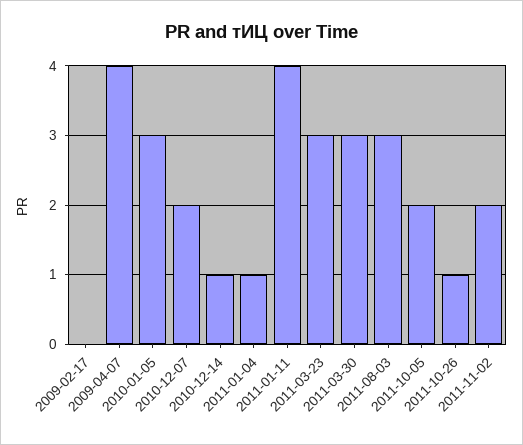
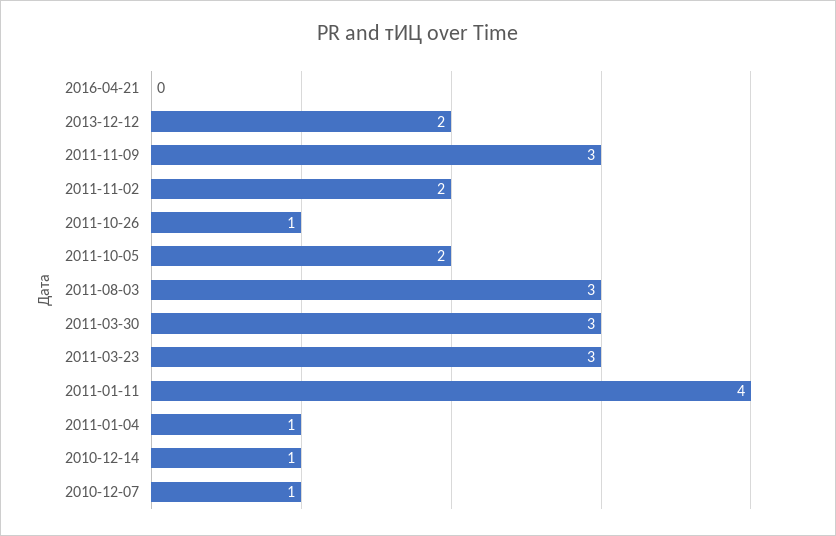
2009-02-17: 0 -> none
2009-04-07: 4 -> none
2010-01-05: 3 -> none
2010-12-07: 2 -> 1
2016-04-21: none -> 0
2013-12-12: none -> 2
2011-11-09: none -> 3

